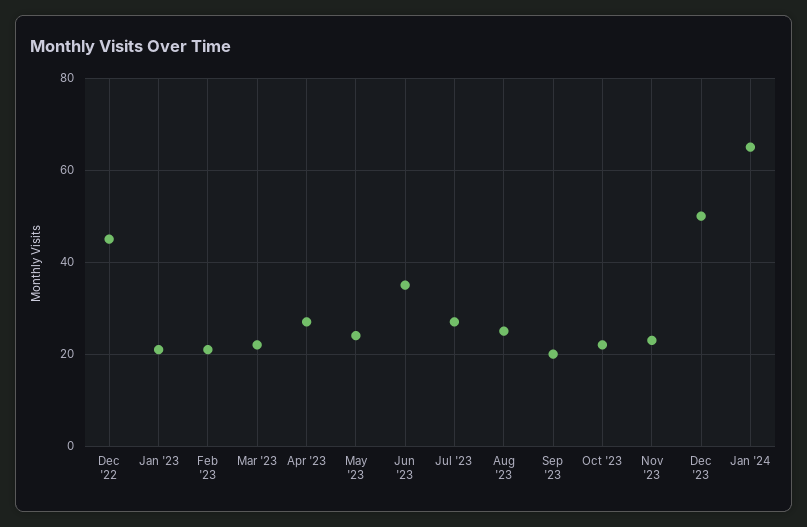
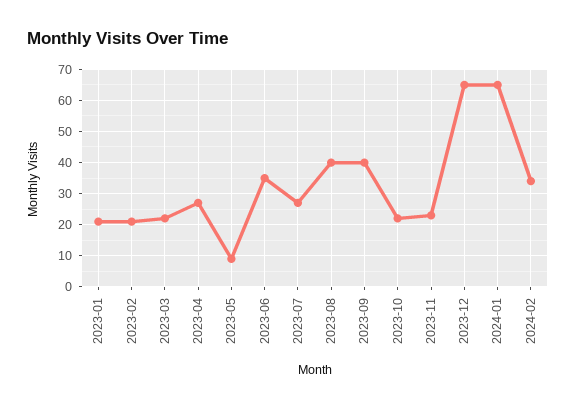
Dec '22: 45 -> none
May '23: 25 -> 10
Aug '23: 25 -> 40
Sep '23: 20 -> 40
Dec '23: 50 -> 65
2024-02: none -> 35

